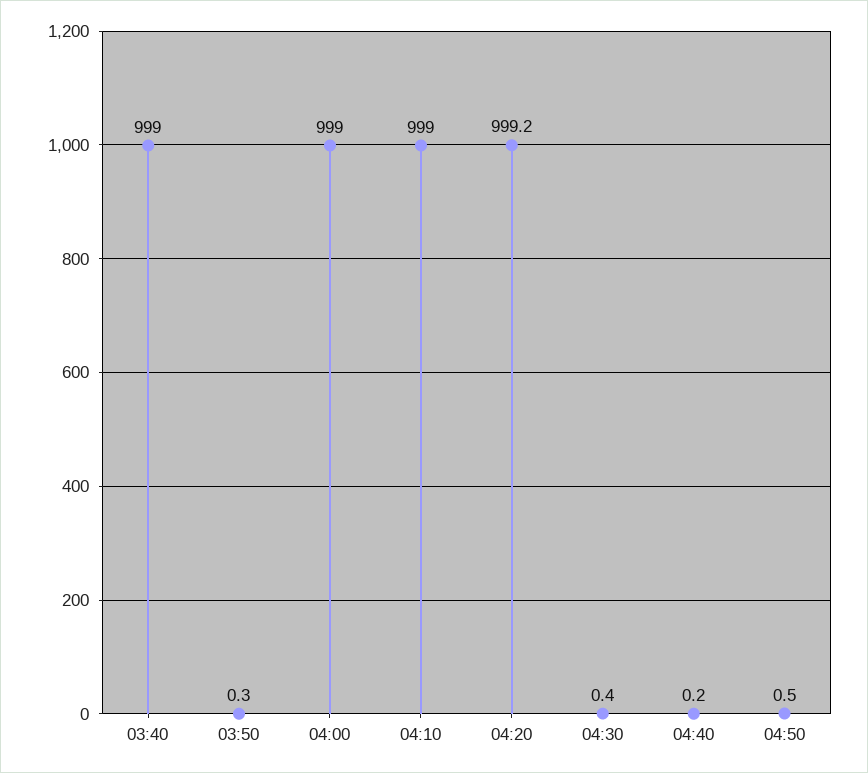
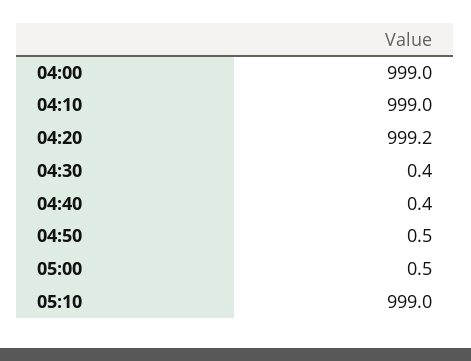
03:40: 999 -> none
03:50: 0.3 -> none
04:40: 0.2 -> 0.4
05:00: none -> 0.5
05:10: none -> 999

